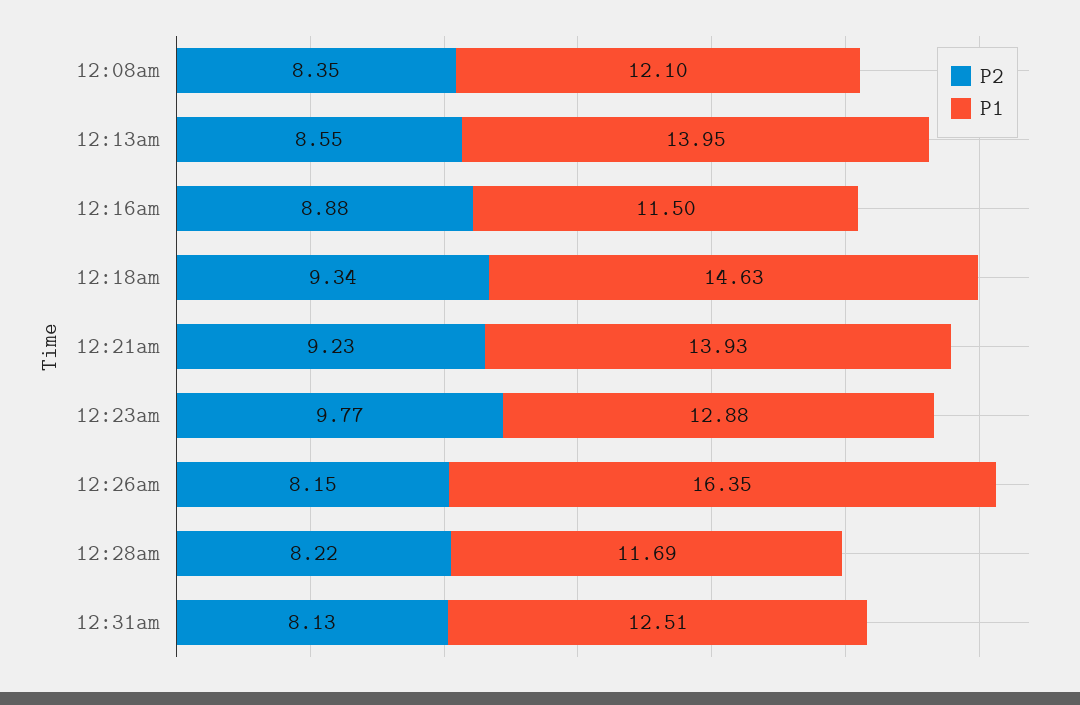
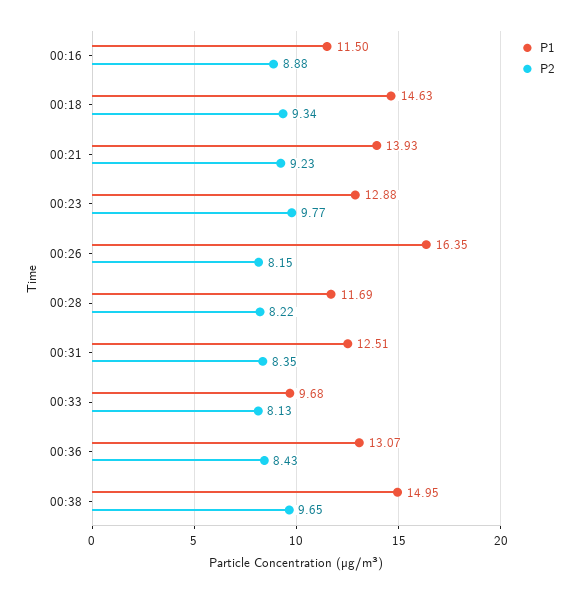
P2, 12:08am: 8.35 -> none
P1, 12:08am: 12.1 -> none
P2, 12:13am: 8.55 -> none
P1, 12:13am: 13.95 -> none
P2, 12:31am: 8.13 -> 8.35
P1, 00:33: none -> 9.68
P2, 00:33: none -> 8.13
P1, 00:36: none -> 13.07
P2, 00:36: none -> 8.43
P1, 00:38: none -> 14.95
P2, 00:38: none -> 9.65

